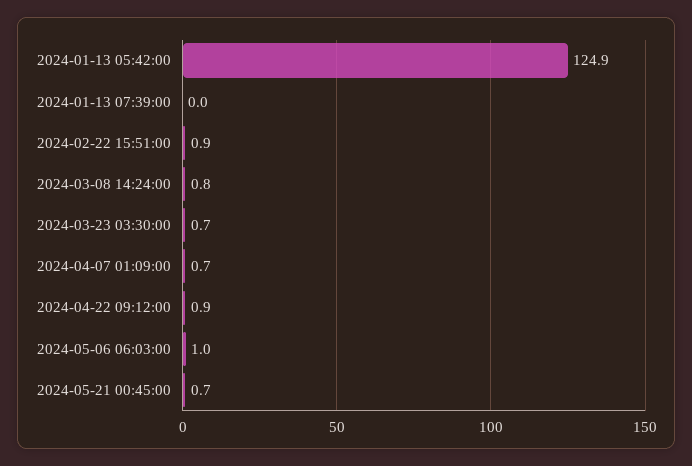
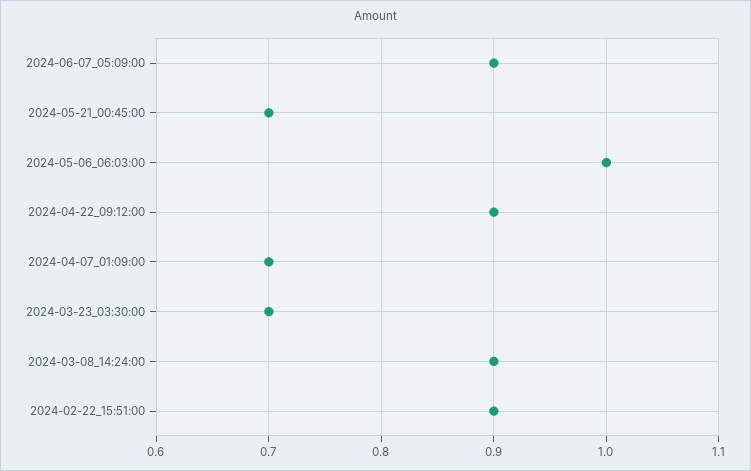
2024-01-13 05:42:00: 124.9 -> none
2024-01-13 07:39:00: 0 -> none
2024-03-08 14:24:00: 0.8 -> 0.9
2024-06-07_05:09:00: none -> 0.9

